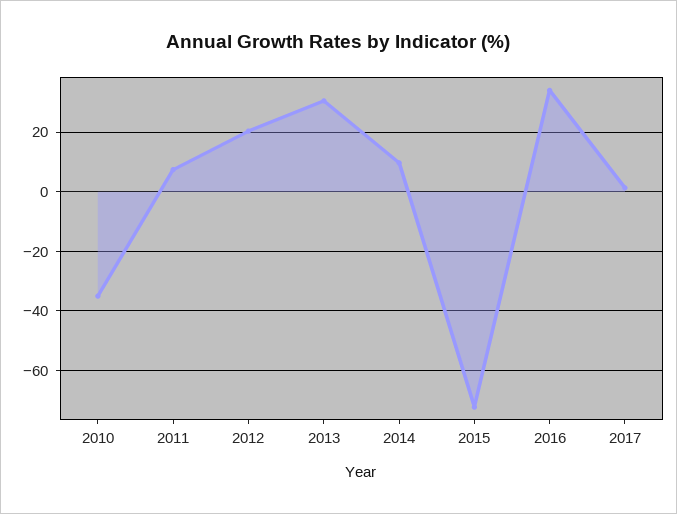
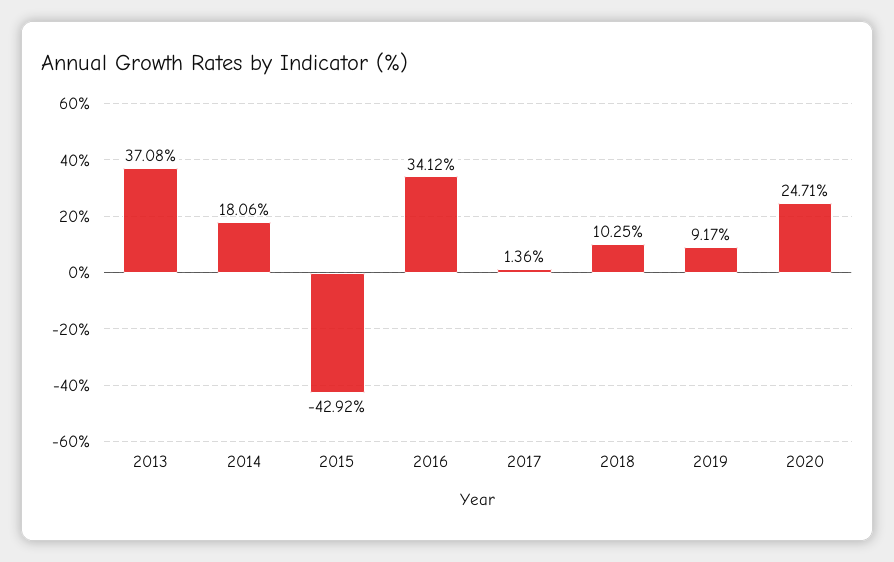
2010: -35 -> none
2011: 7.5 -> none
2012: 20 -> none
2013: 30 -> 37.08
2014: 10 -> 18.06
2015: -72.5 -> -42.92
2018: none -> 10.25
2019: none -> 9.17
2020: none -> 24.71

